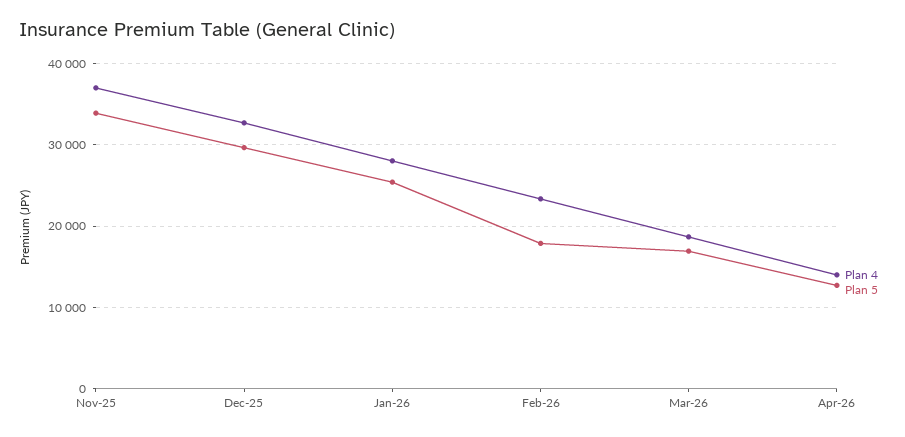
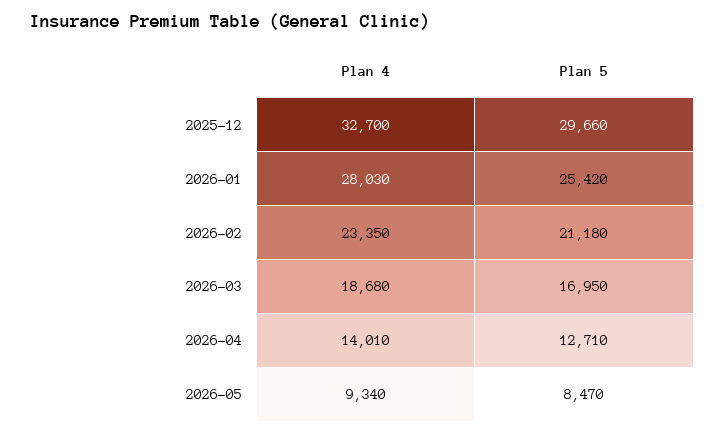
Plan 4, Nov-25: 37000 -> none
Plan 5, Nov-25: 34000 -> none
Plan 5, Feb-26: 18000 -> 21180
Plan 4, 2026-05: none -> 9340
Plan 5, 2026-05: none -> 8470

